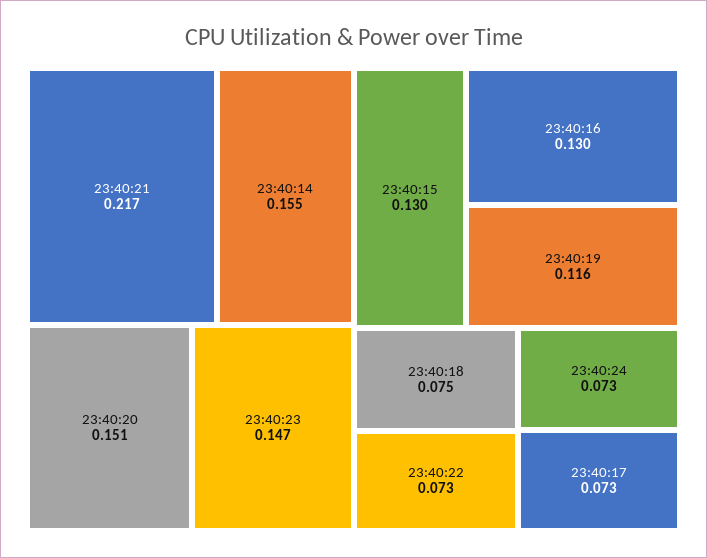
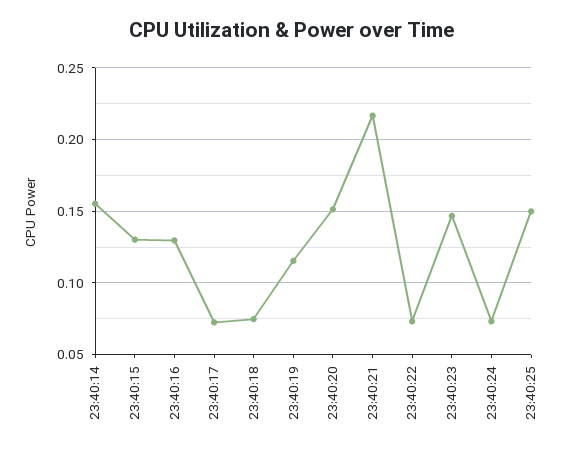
23:40:25: none -> 0.15

